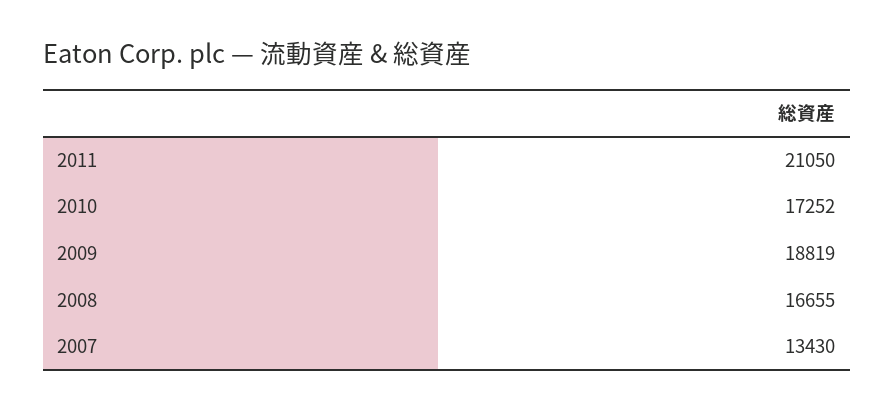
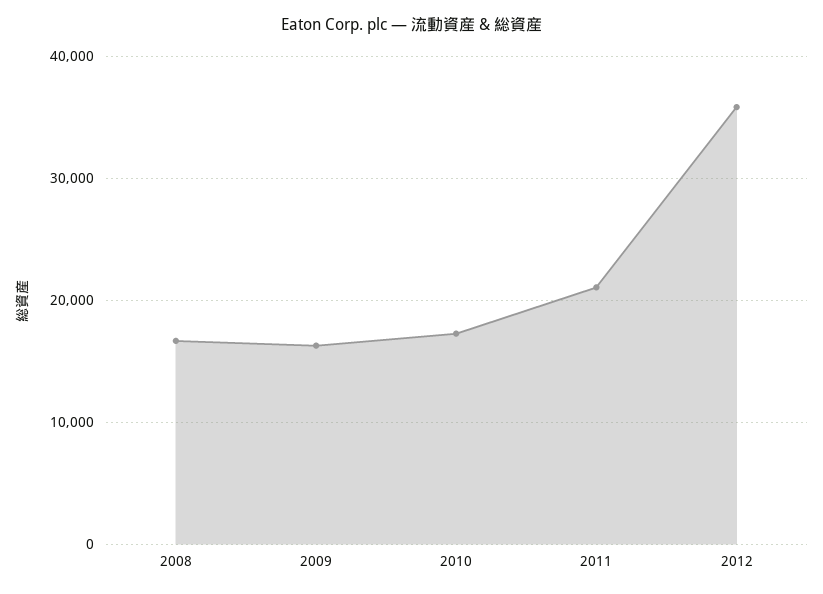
2009: 18819 -> 16000
2007: 13430 -> none
2012: none -> 36000

